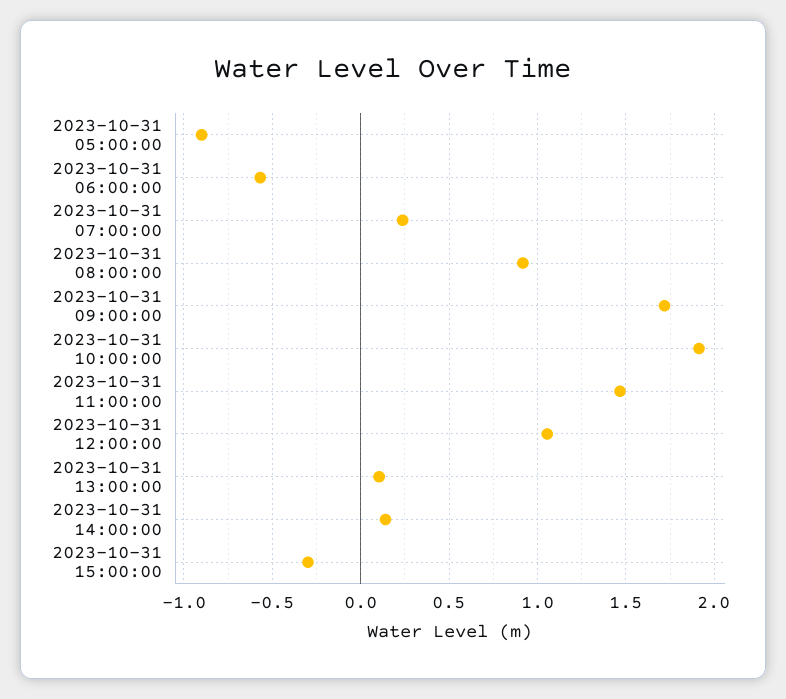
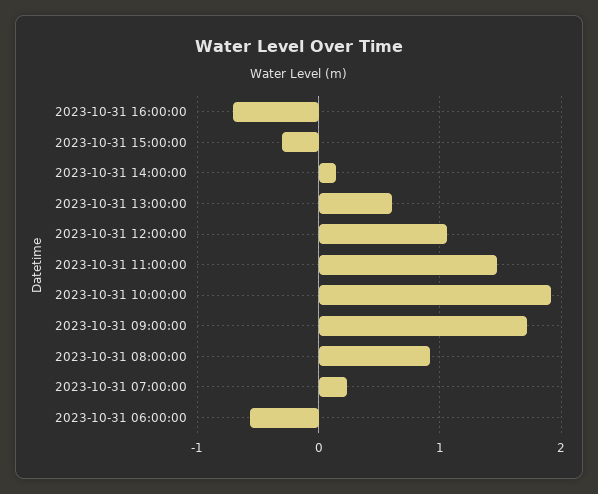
2023-10-31 05:00:00: -0.9 -> none
2023-10-31 13:00:00: 0.1 -> 0.6
2023-10-31 16:00:00: none -> -0.7

